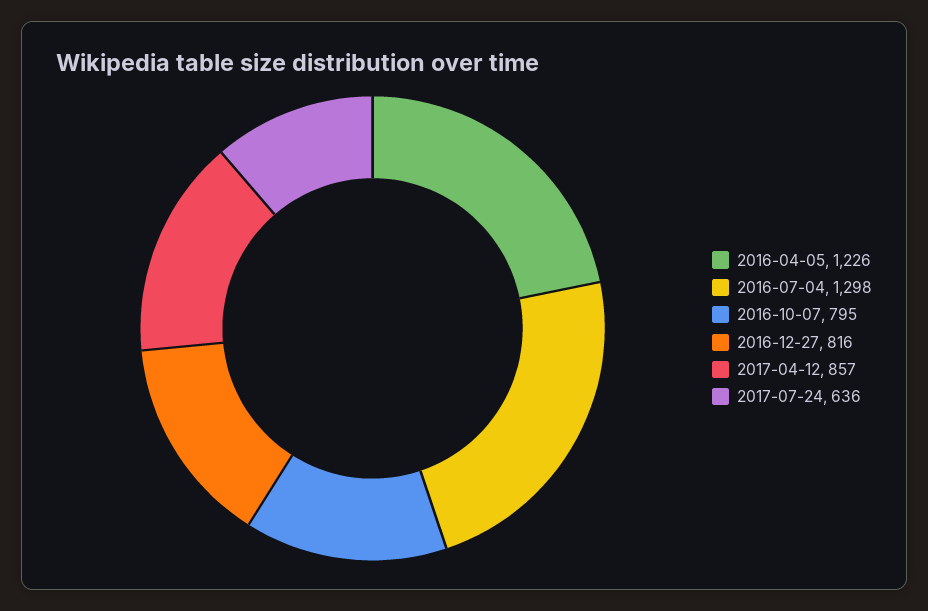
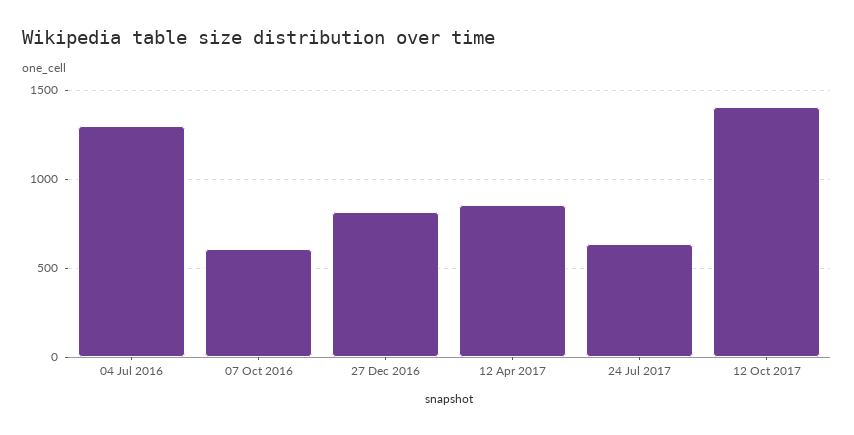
2016-04-05: 1226 -> none
2016-10-07: 795 -> 600
12 Oct 2017: none -> 1400

